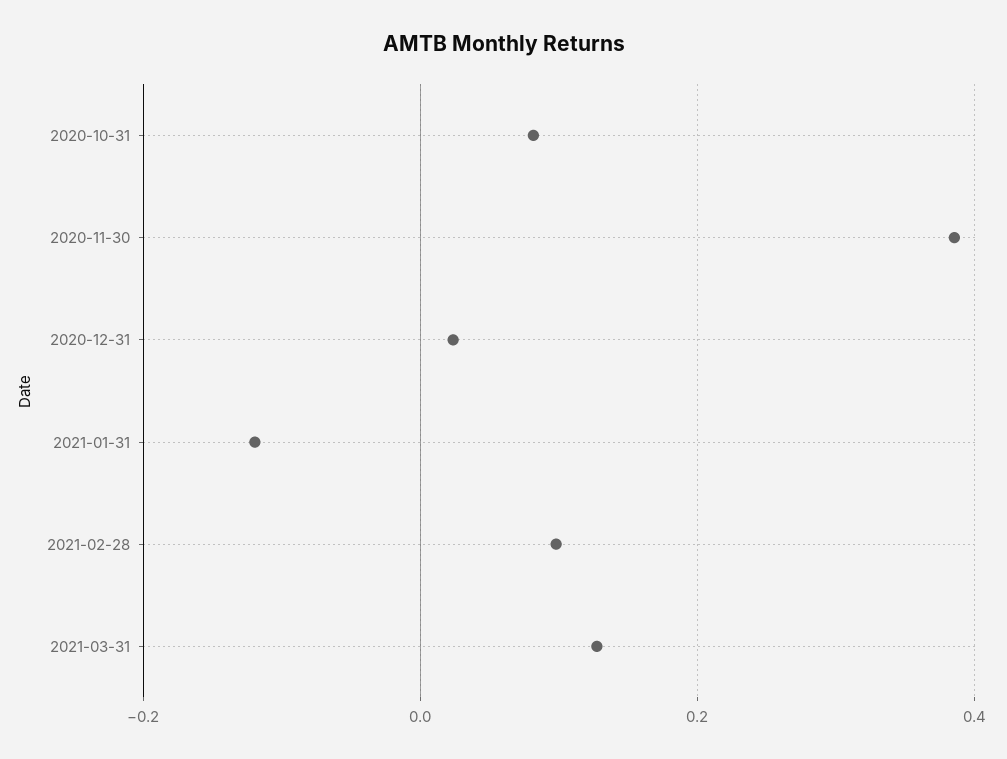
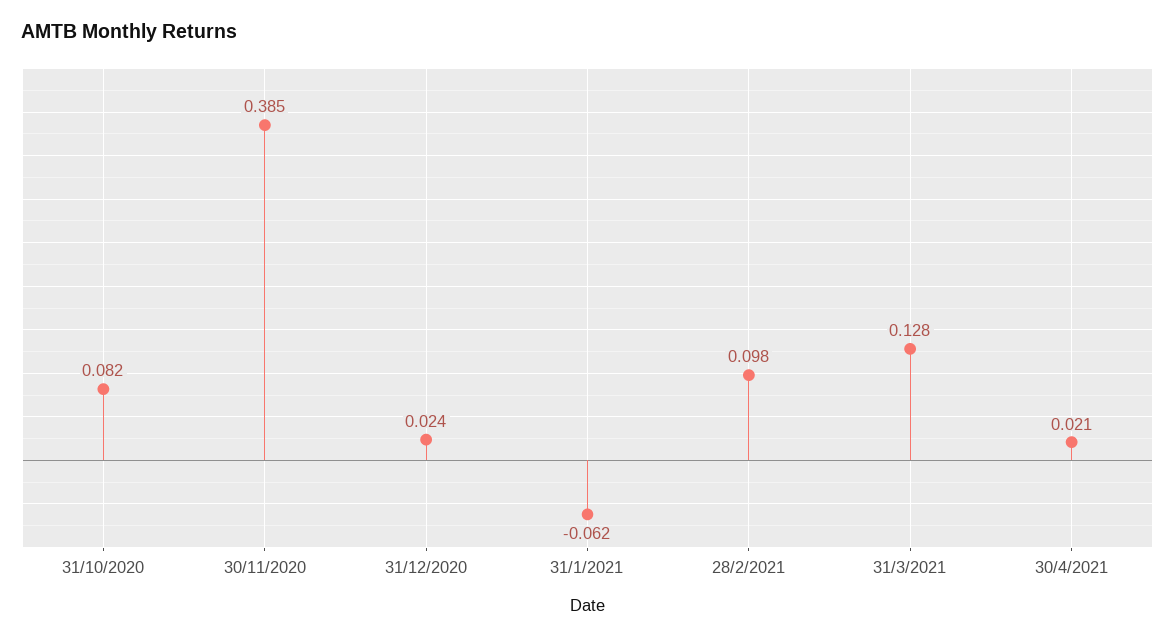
2021-01-31: -0.12 -> -0.062
30/4/2021: none -> 0.021

